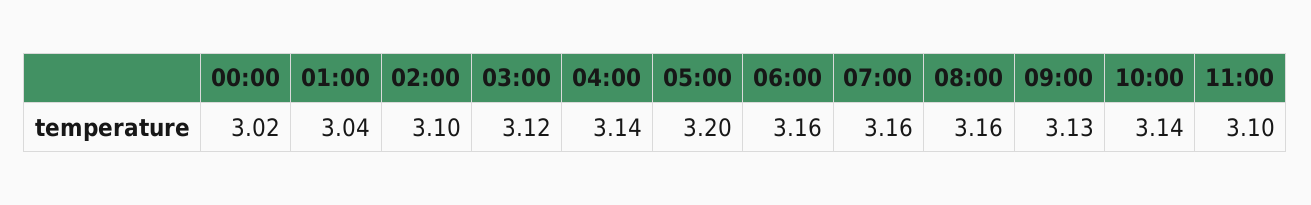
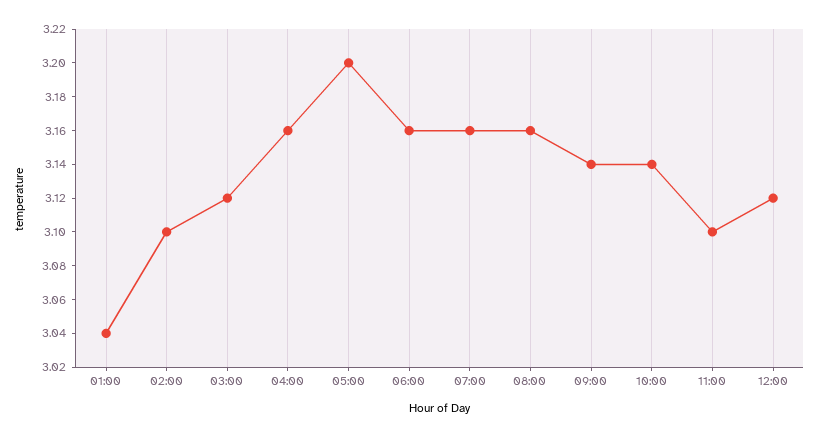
00:00: 3.02 -> none
04:00: 3.14 -> 3.16
09:00: 3.13 -> 3.14
12:00: none -> 3.12

